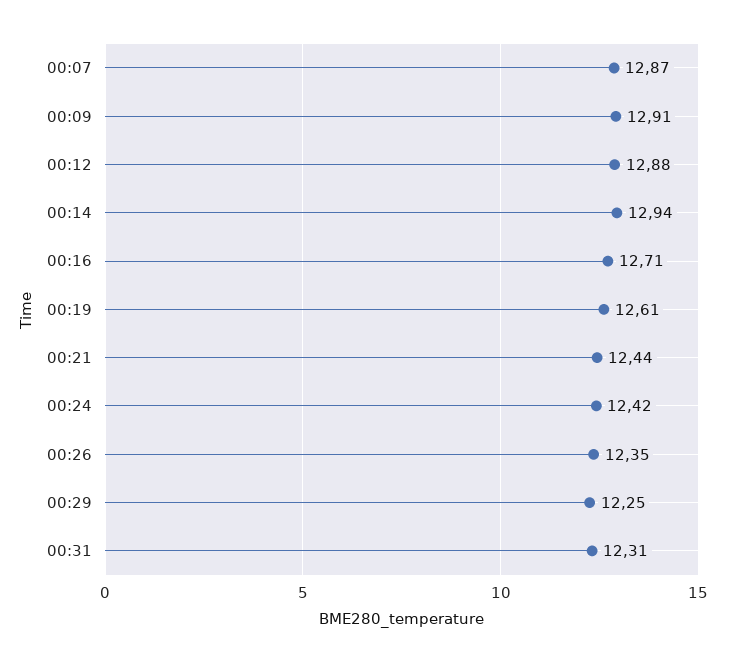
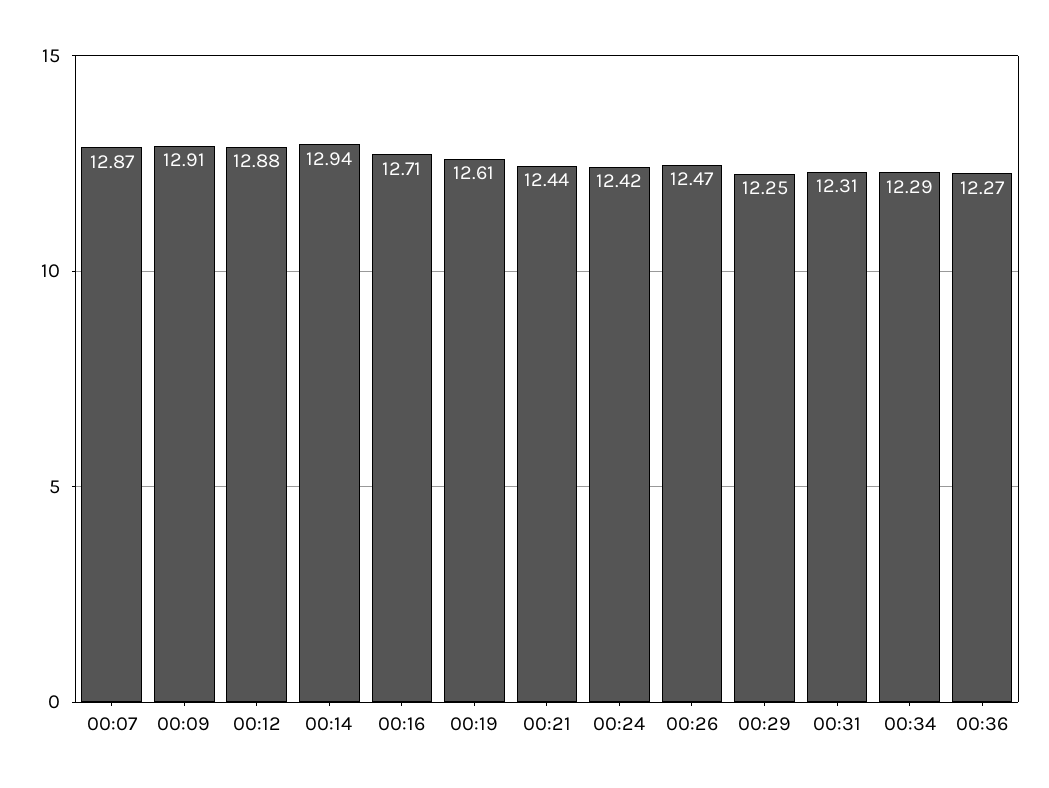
00:26: 12.35 -> 12.47
00:34: none -> 12.29
00:36: none -> 12.27

